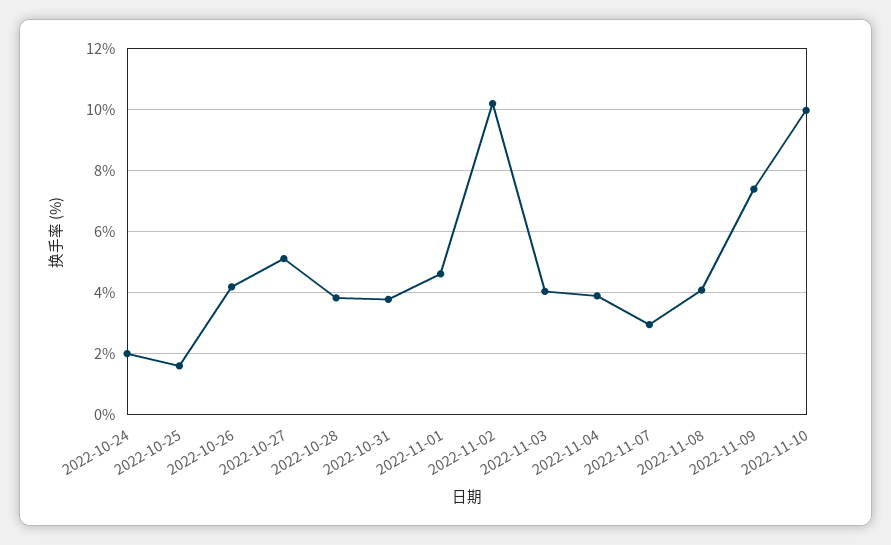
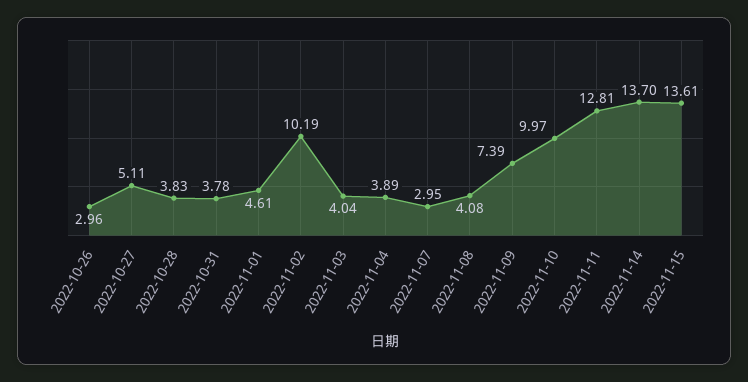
2022-10-24: 2 -> none
2022-10-25: 1.6 -> none
2022-10-26: 4.2 -> 2.96
2022-11-11: none -> 12.81
2022-11-14: none -> 13.7
2022-11-15: none -> 13.61

